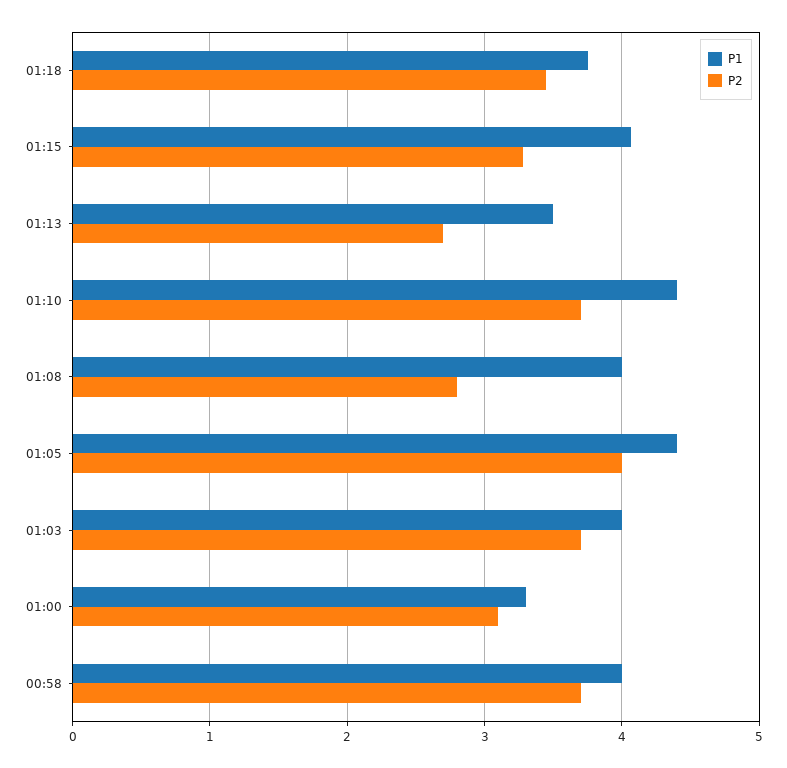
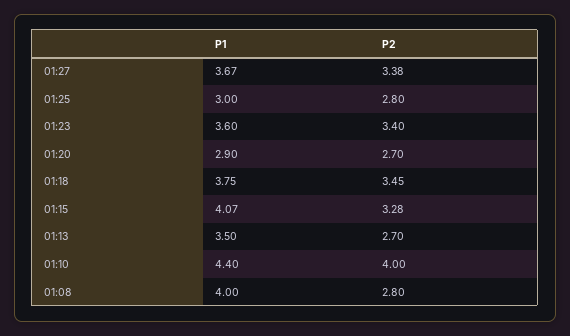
P2, 01:10: 3.7 -> 4
P1, 01:05: 4.4 -> none
P2, 01:05: 4 -> none
P1, 01:03: 4 -> none
P2, 01:03: 3.7 -> none
P1, 01:00: 3.3 -> none
P2, 01:00: 3.1 -> none
P1, 00:58: 4 -> none
P2, 00:58: 3.7 -> none
P1, 01:27: none -> 3.67
P2, 01:27: none -> 3.38
P1, 01:25: none -> 3
P2, 01:25: none -> 2.8
P1, 01:23: none -> 3.6
P2, 01:23: none -> 3.4
P1, 01:20: none -> 2.9
P2, 01:20: none -> 2.7

